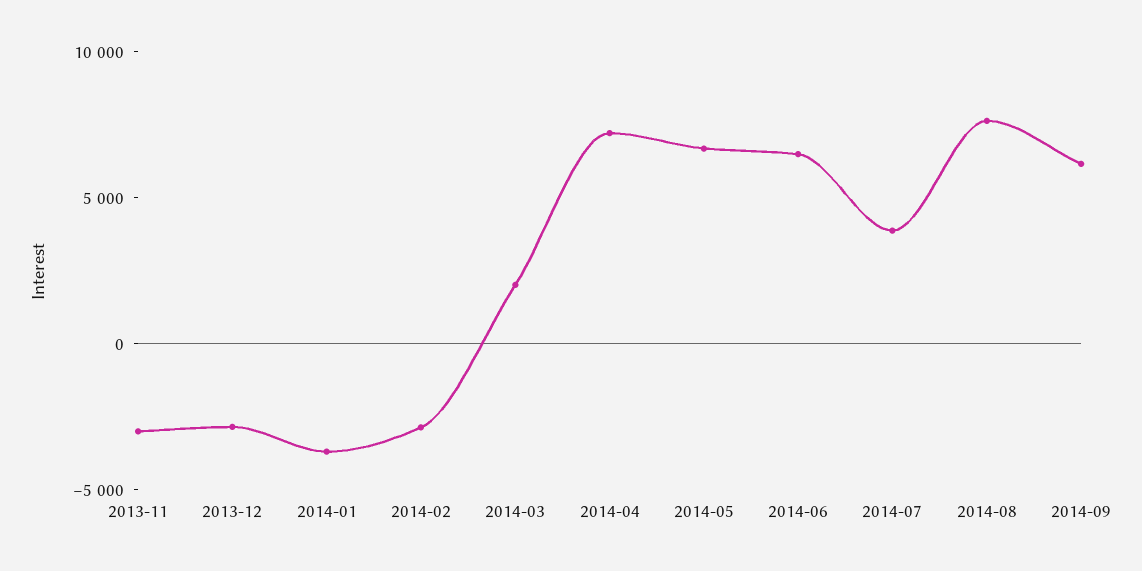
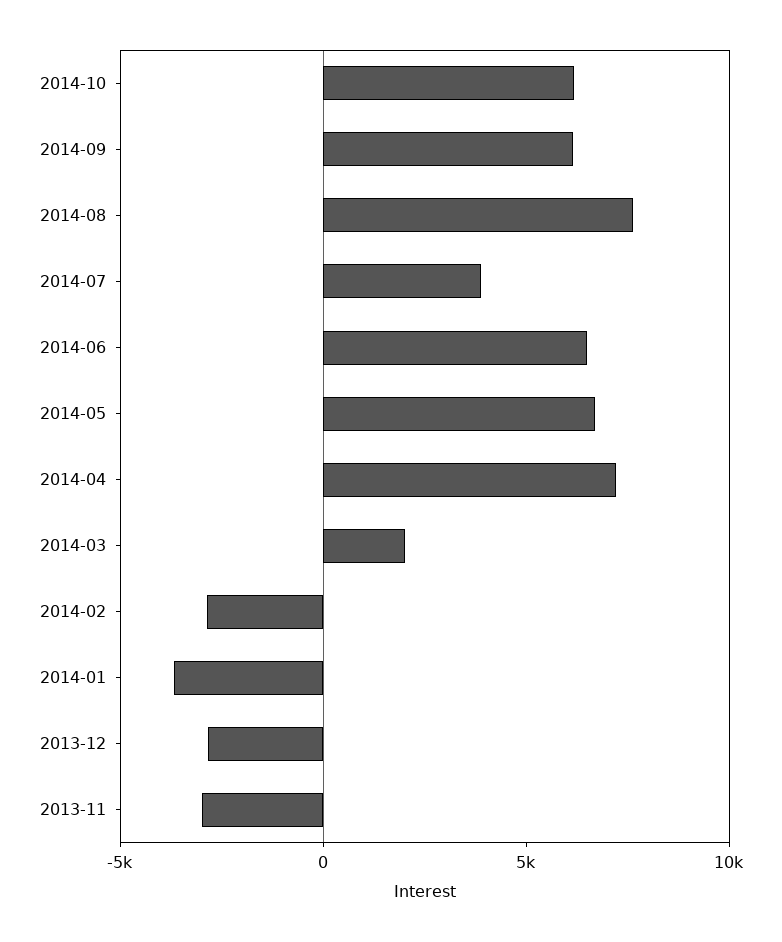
2014-10: none -> 6000

